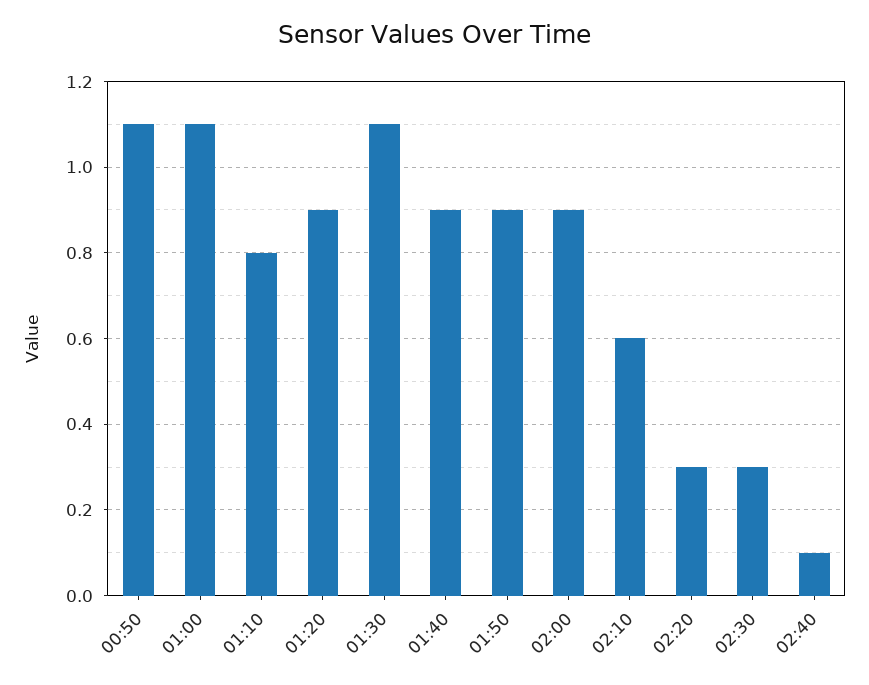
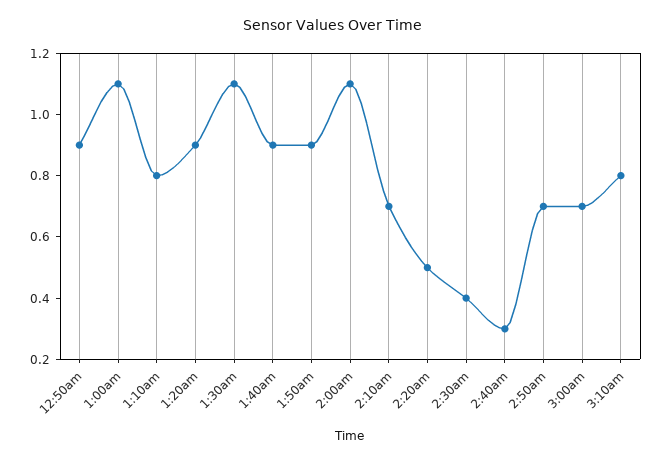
00:50: 1.1 -> 0.9
02:00: 0.9 -> 1.1
02:10: 0.6 -> 0.7
02:20: 0.3 -> 0.5
02:30: 0.3 -> 0.4
02:40: 0.1 -> 0.3
2:50am: none -> 0.7
3:00am: none -> 0.7
3:10am: none -> 0.8

